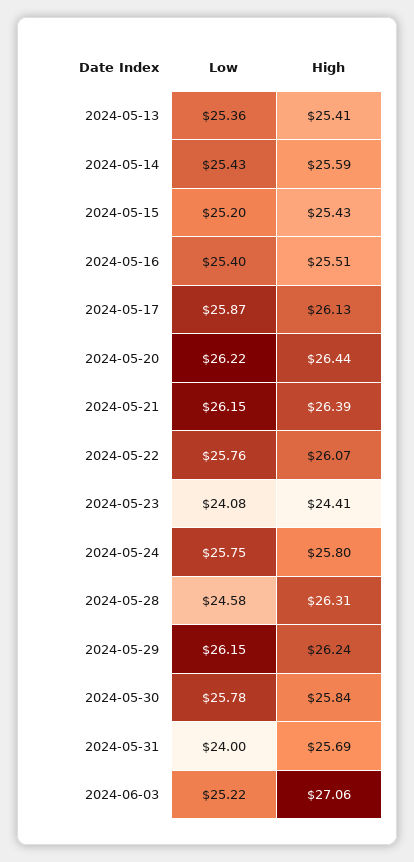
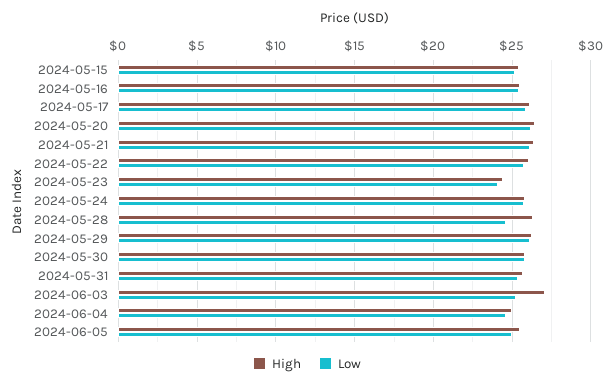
Low, 2024-05-13: 25.36 -> none
High, 2024-05-13: 25.41 -> none
Low, 2024-05-14: 25.43 -> none
High, 2024-05-14: 25.59 -> none
Low, 2024-05-31: 24 -> 25.5
High, 2024-06-04: none -> 25
Low, 2024-06-04: none -> 24.5
High, 2024-06-05: none -> 25.5
Low, 2024-06-05: none -> 25

